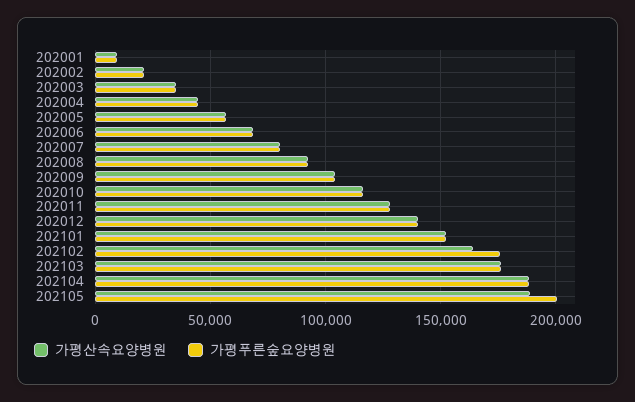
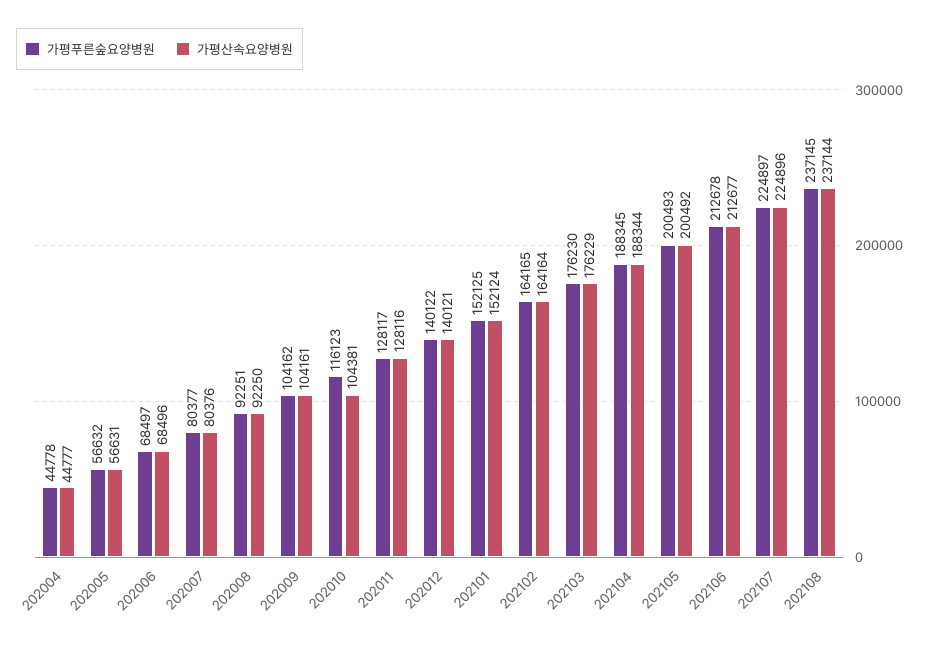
가평산속요양병원, 202001: 10000 -> none
가평푸른숲요양병원, 202001: 10000 -> none
가평산속요양병원, 202002: 20000 -> none
가평푸른숲요양병원, 202002: 20000 -> none
가평산속요양병원, 202003: 35000 -> none
가평푸른숲요양병원, 202003: 35000 -> none
가평산속요양병원, 202010: 115000 -> 104381
가평푸른숲요양병원, 202102: 175000 -> 164165
가평산속요양병원, 202105: 190000 -> 200492
가평푸른숲요양병원, 202106: none -> 212678
가평산속요양병원, 202106: none -> 212677
가평푸른숲요양병원, 202107: none -> 224897
가평산속요양병원, 202107: none -> 224896
가평푸른숲요양병원, 202108: none -> 237145
가평산속요양병원, 202108: none -> 237144

